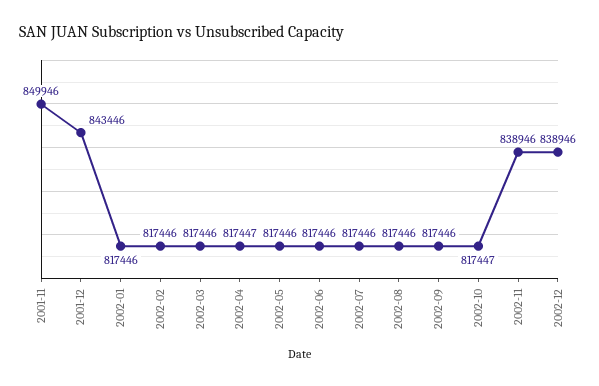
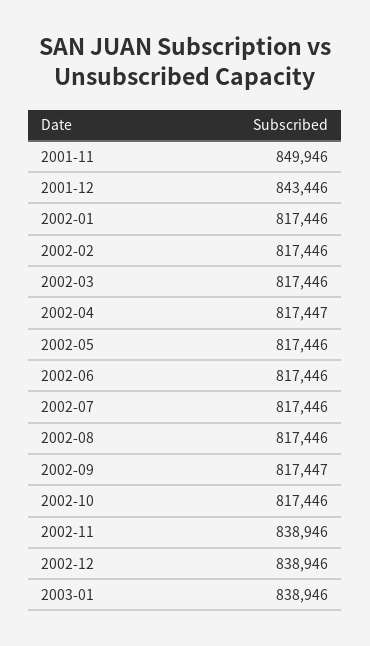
2002-09: 817446 -> 817447
2002-10: 817447 -> 817446
2003-01: none -> 838946

